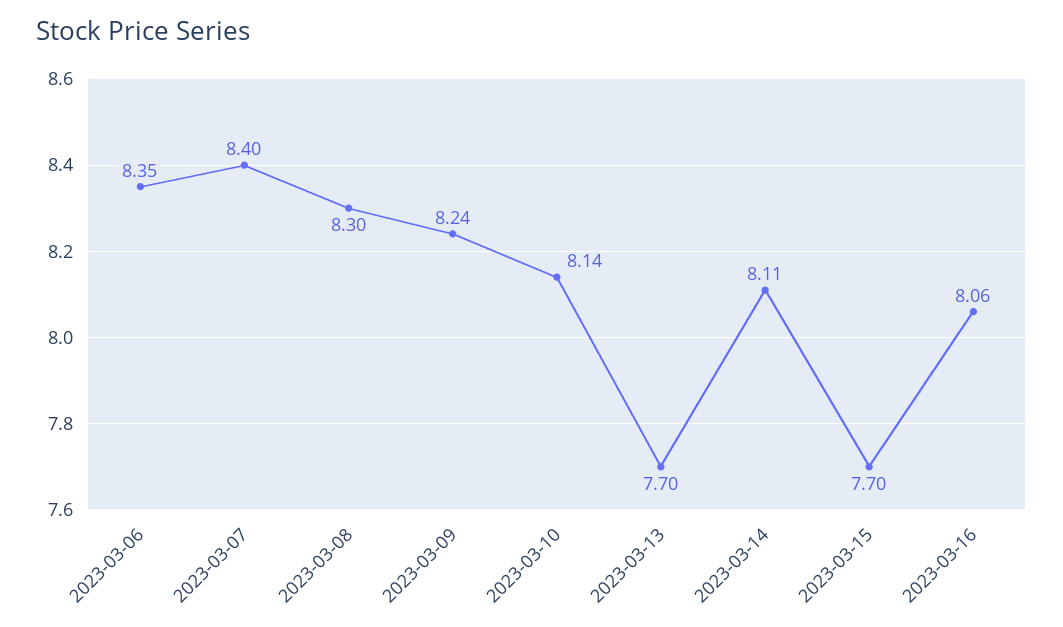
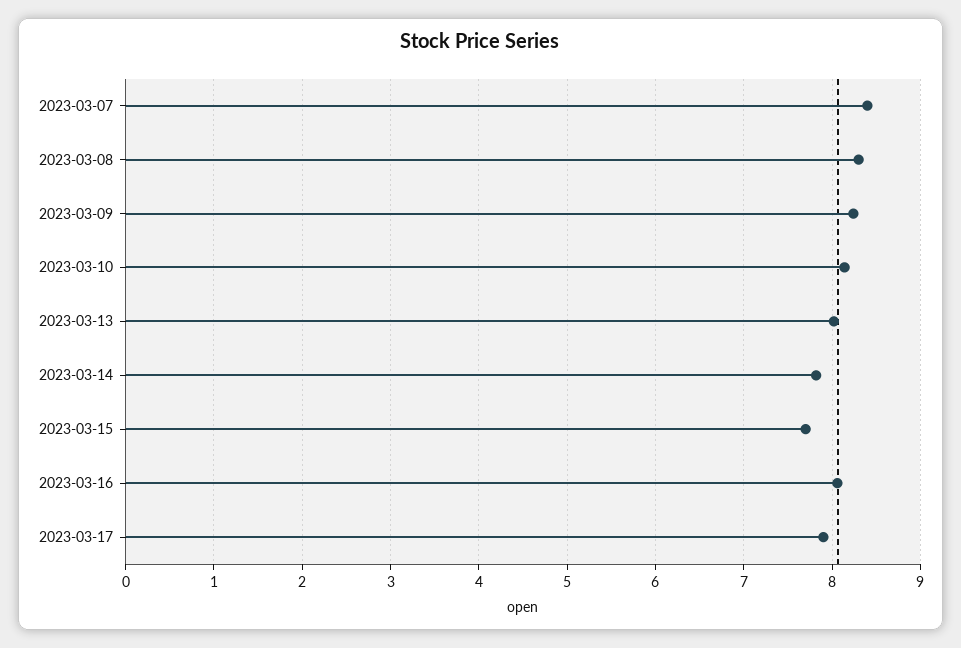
2023-03-06: 8.35 -> none
2023-03-13: 7.7 -> 8
2023-03-14: 8.11 -> 7.8
2023-03-17: none -> 7.9

